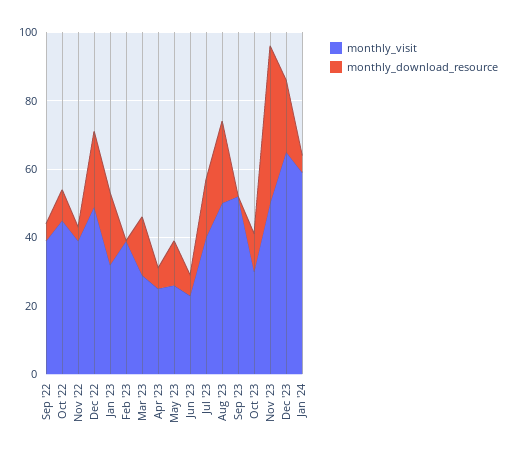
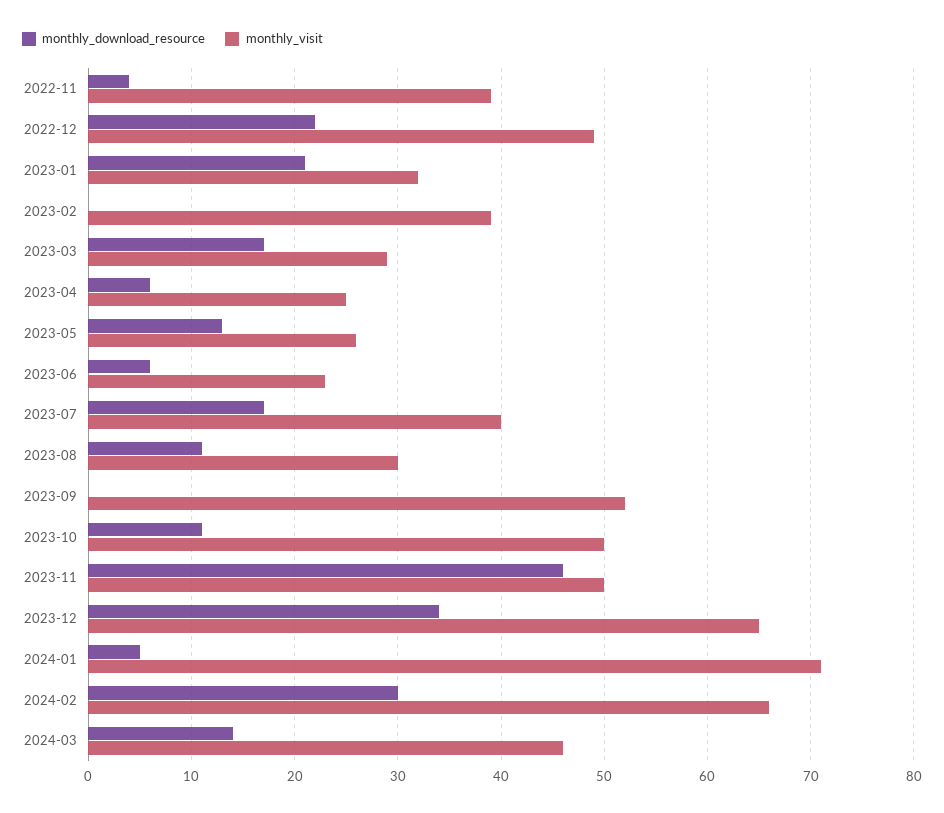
monthly_visit, Sep '22: 40 -> none
monthly_download_resource, Sep '22: 5 -> none
monthly_visit, Oct '22: 45 -> none
monthly_download_resource, Oct '22: 10 -> none
monthly_visit, Aug '23: 50 -> 30
monthly_download_resource, Aug '23: 25 -> 11
monthly_visit, Oct '23: 30 -> 50
monthly_download_resource, Dec '23: 20 -> 34
monthly_visit, Jan '24: 60 -> 71
monthly_download_resource, 2024-02: none -> 30
monthly_visit, 2024-02: none -> 66
monthly_download_resource, 2024-03: none -> 14
monthly_visit, 2024-03: none -> 46

